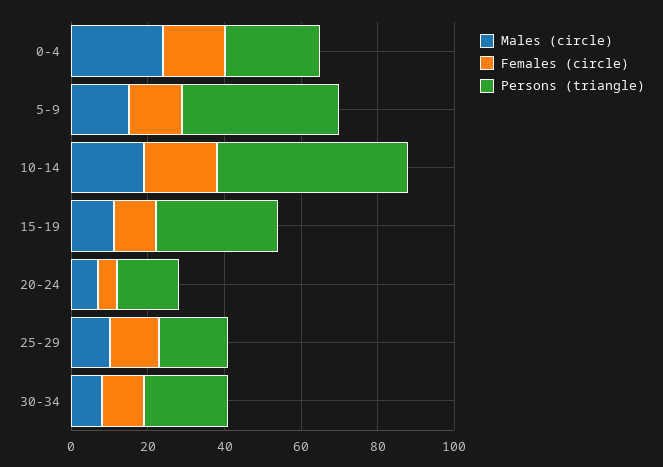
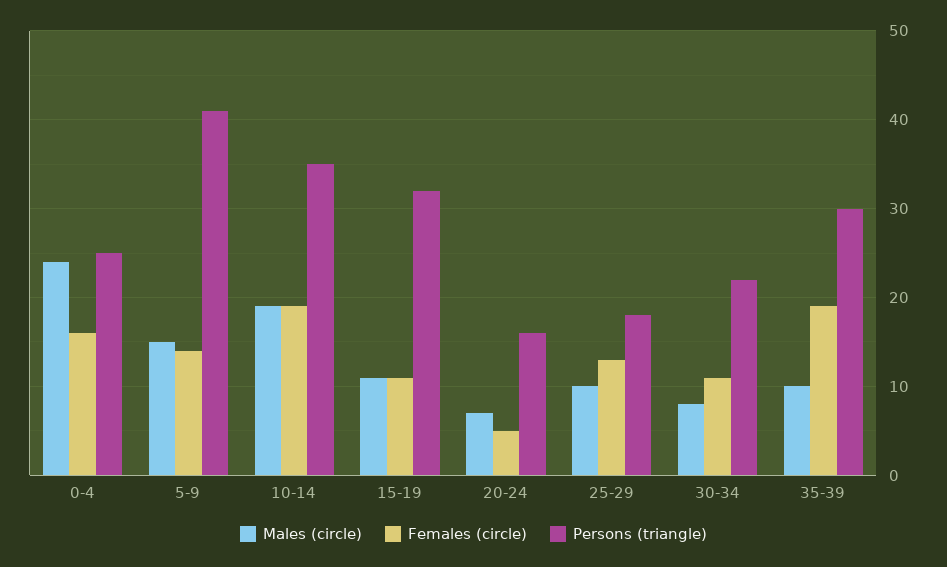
Persons (triangle), 10-14: 50 -> 35
Males (circle), 35-39: none -> 10
Females (circle), 35-39: none -> 19
Persons (triangle), 35-39: none -> 30

